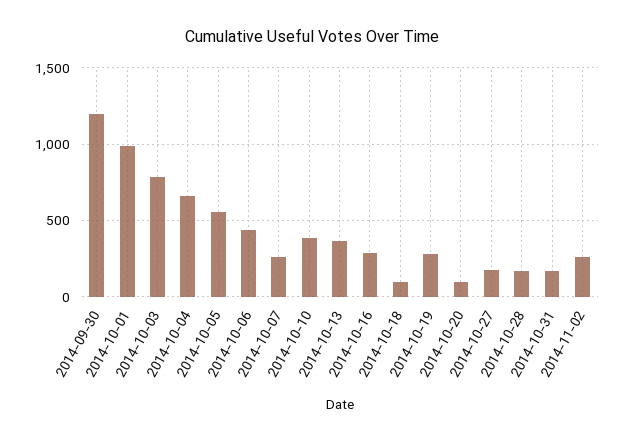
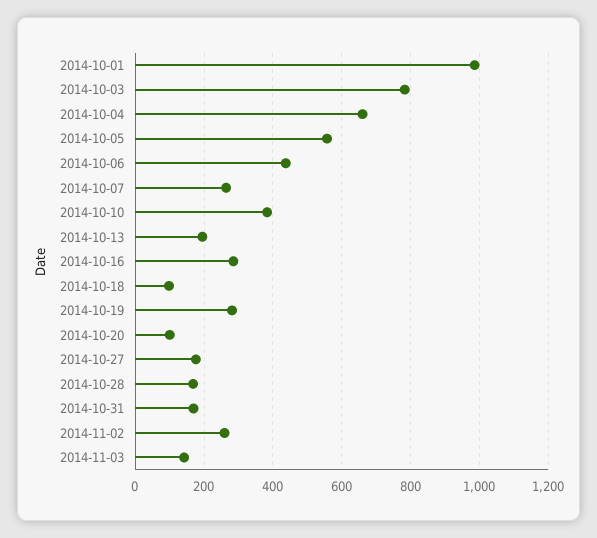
2014-09-30: 1200 -> none
2014-10-13: 350 -> 200
2014-11-03: none -> 140

